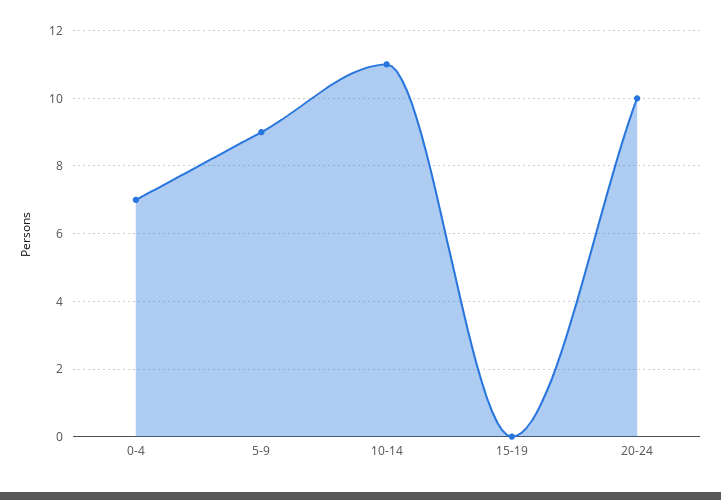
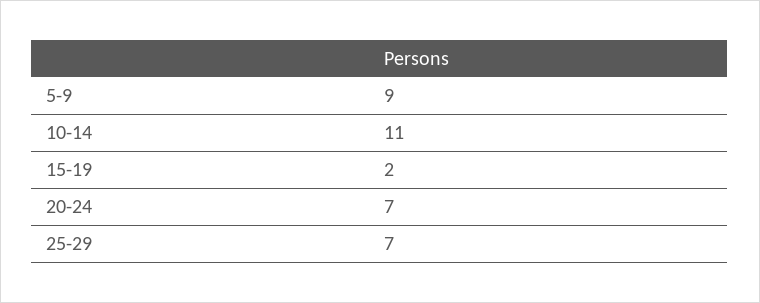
0-4: 7 -> none
15-19: 0 -> 2
20-24: 10 -> 7
25-29: none -> 7

